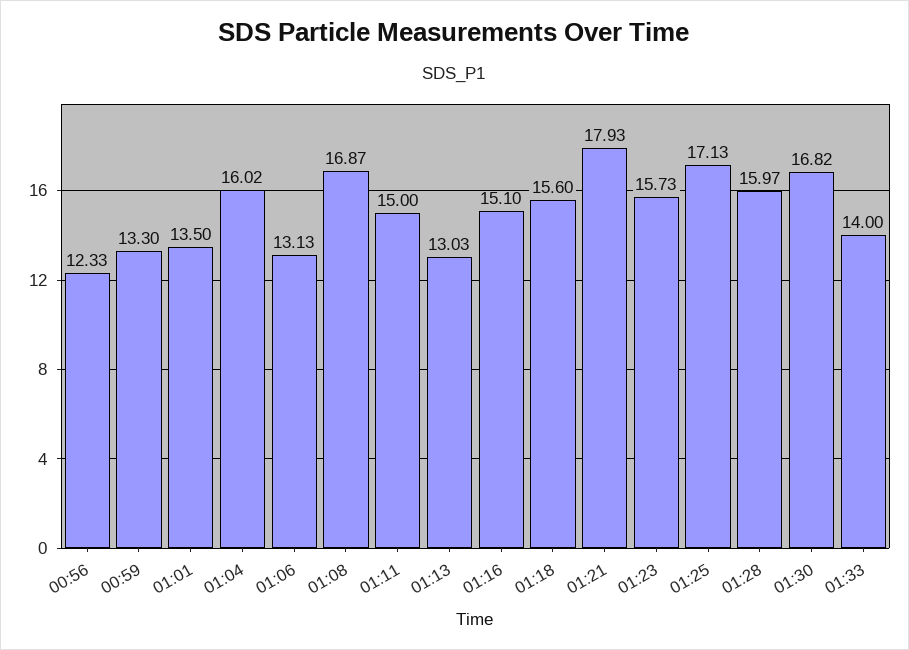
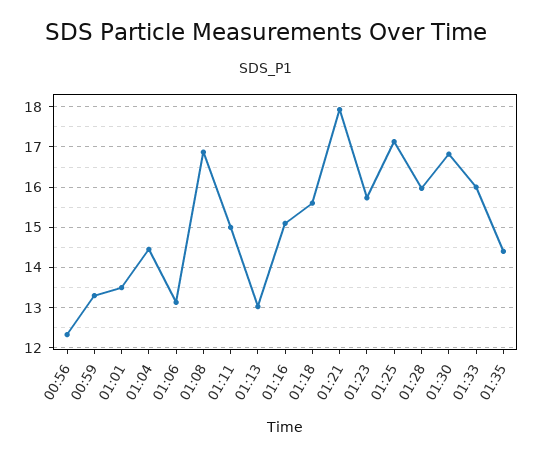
01:04: 16.02 -> 14.4
01:33: 14 -> 16
01:35: none -> 14.4

